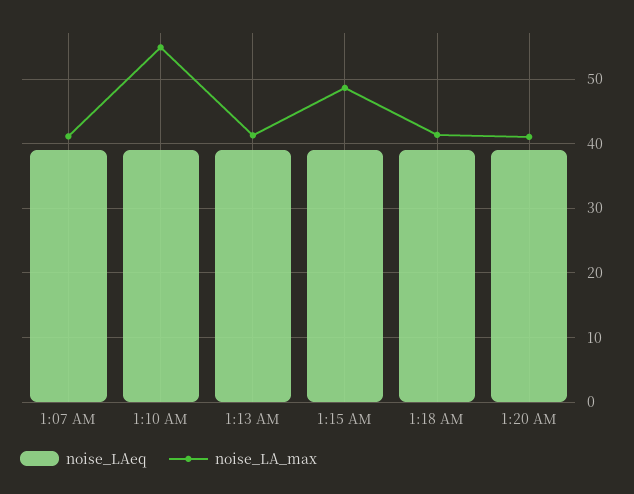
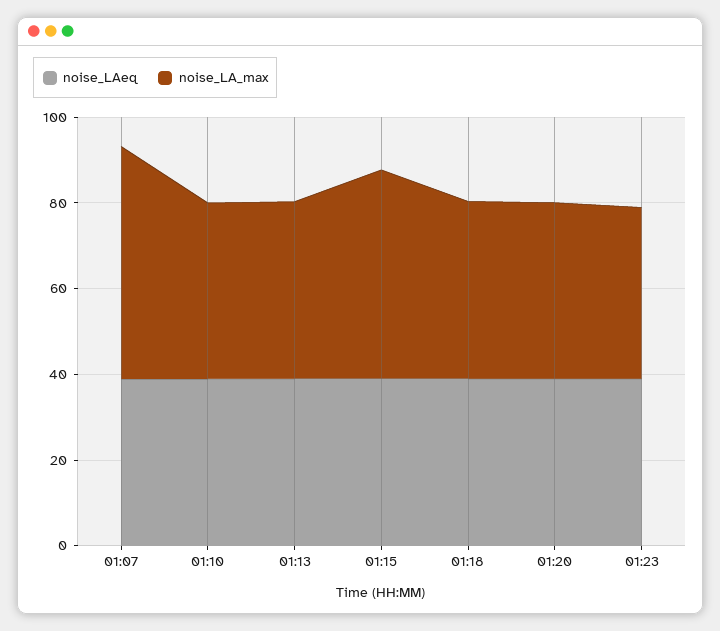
noise_LA_max, 1:07 AM: 41 -> 55
noise_LA_max, 1:10 AM: 55 -> 40
noise_LAeq, 01:23: none -> 40
noise_LA_max, 01:23: none -> 40

